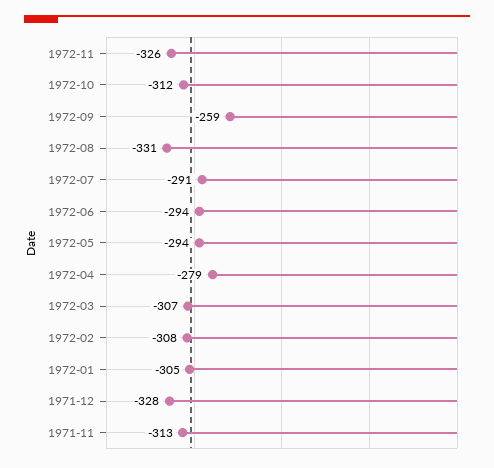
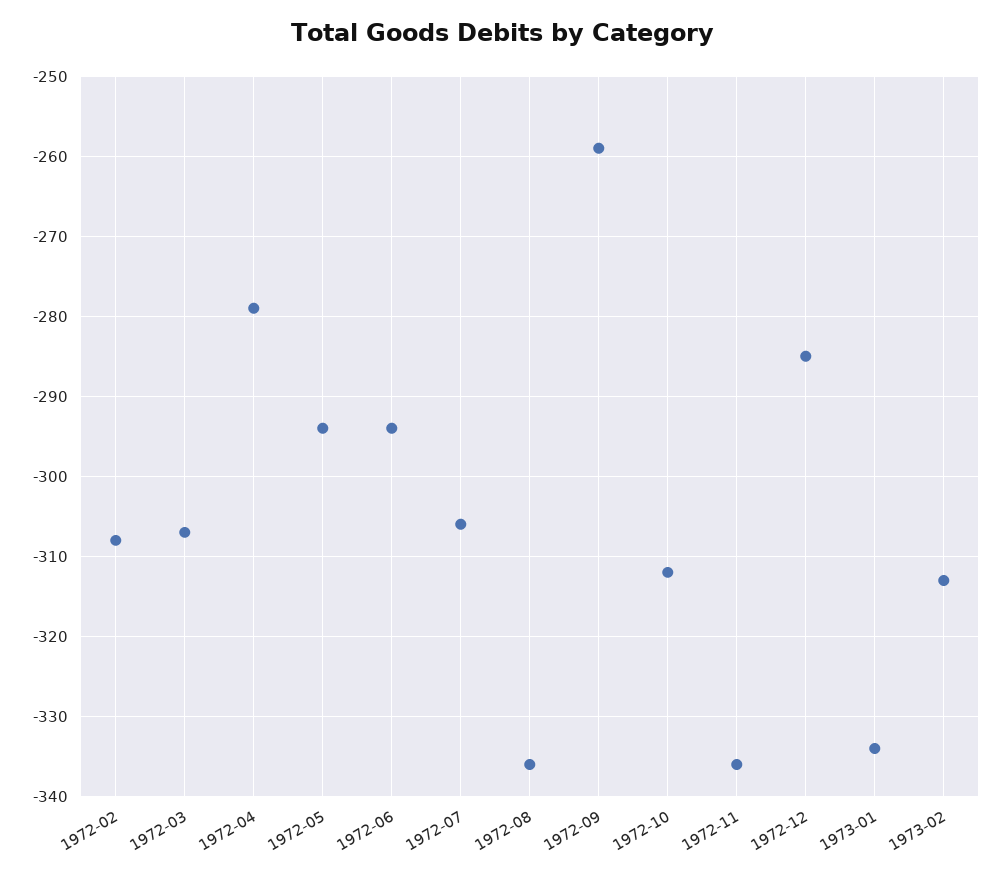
1972-11: -326 -> -336
1972-08: -331 -> -336
1972-07: -291 -> -306
1972-01: -305 -> none
1971-12: -328 -> none
1971-11: -313 -> none
1972-12: none -> -285
1973-01: none -> -334
1973-02: none -> -313

